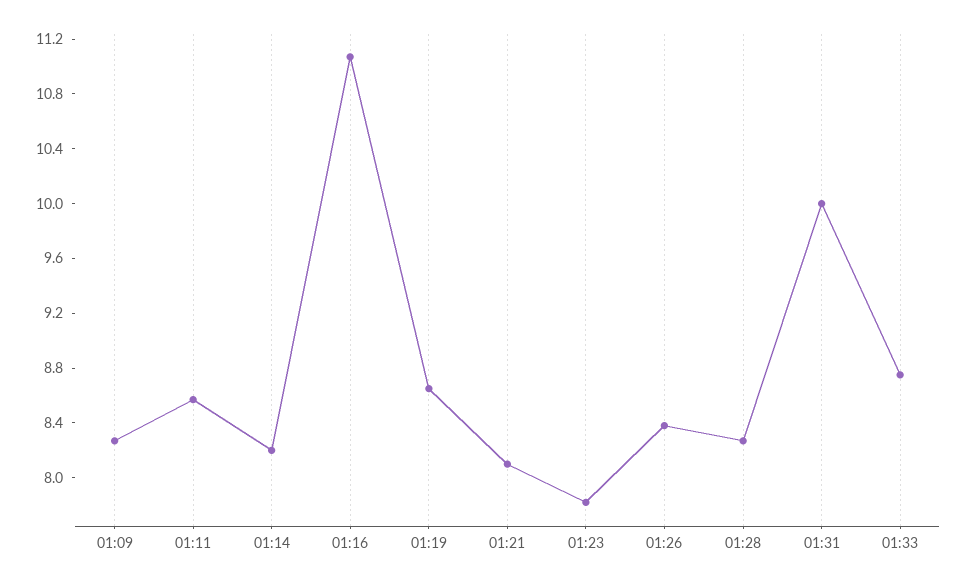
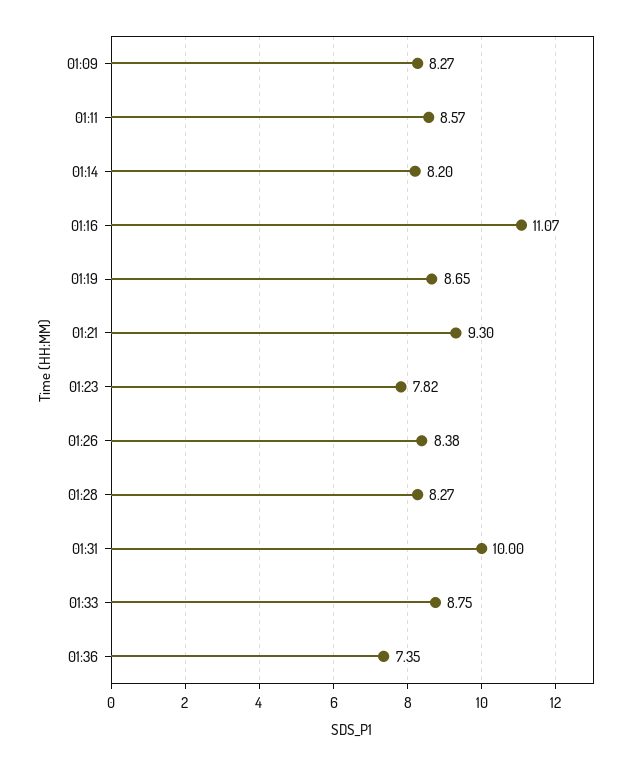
01:21: 8.1 -> 9.3
01:36: none -> 7.35

